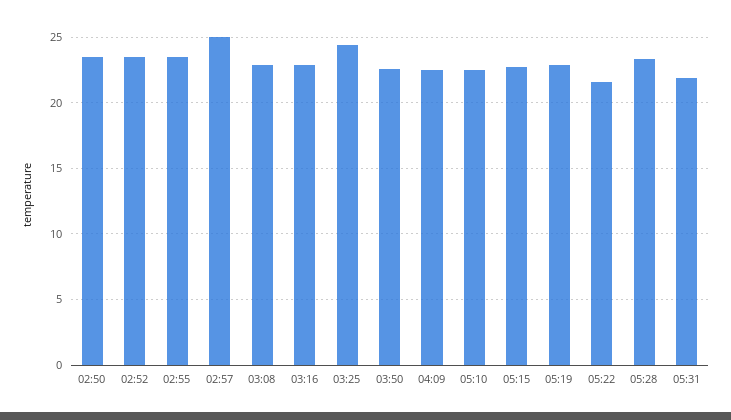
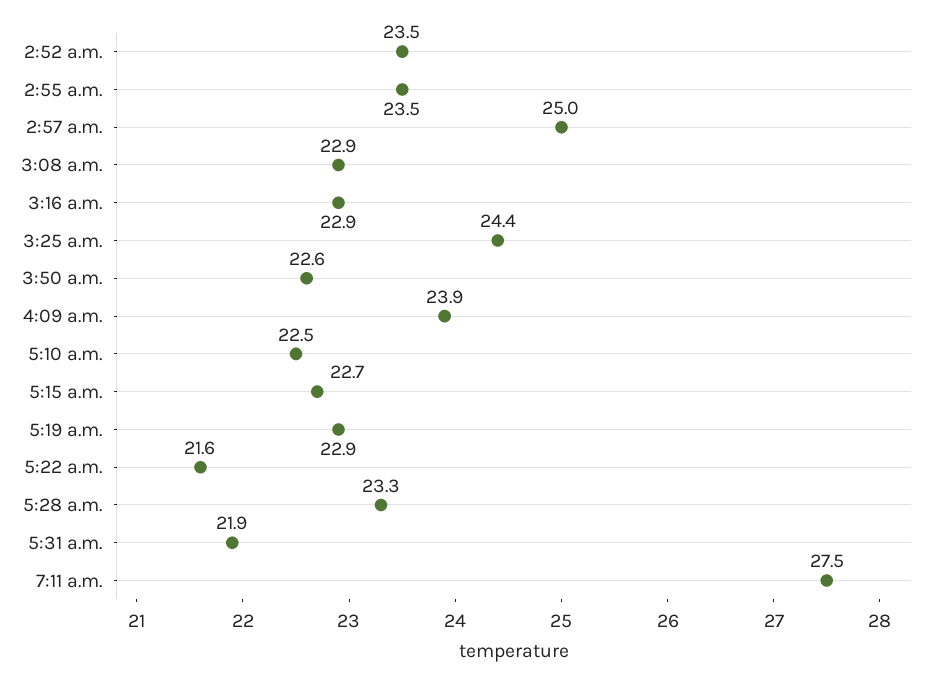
02:50: 23.5 -> none
04:09: 22.5 -> 23.9
7:11 a.m.: none -> 27.5

